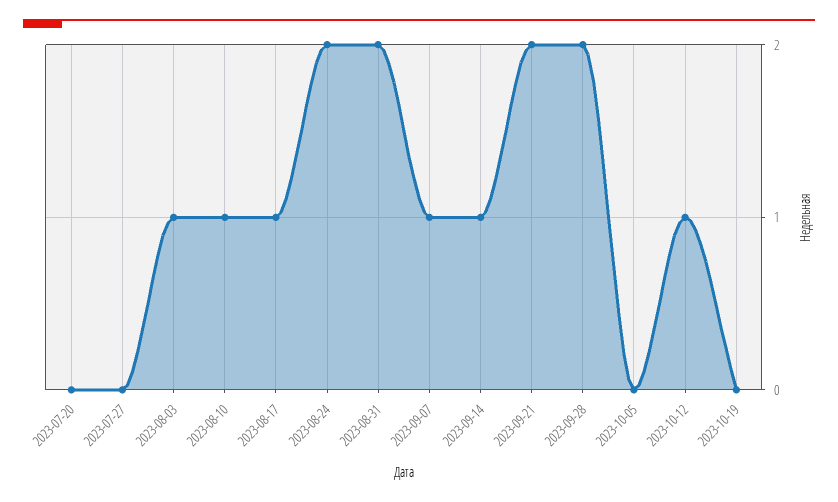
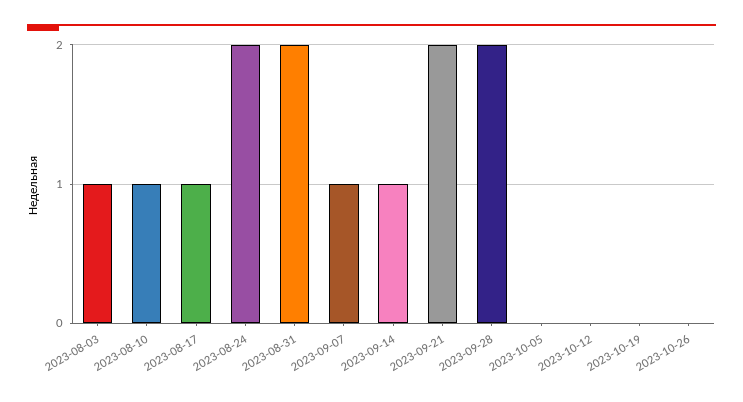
2023-07-20: 0 -> none
2023-07-27: 0 -> none
2023-10-12: 1 -> 0
2023-10-26: none -> 0

